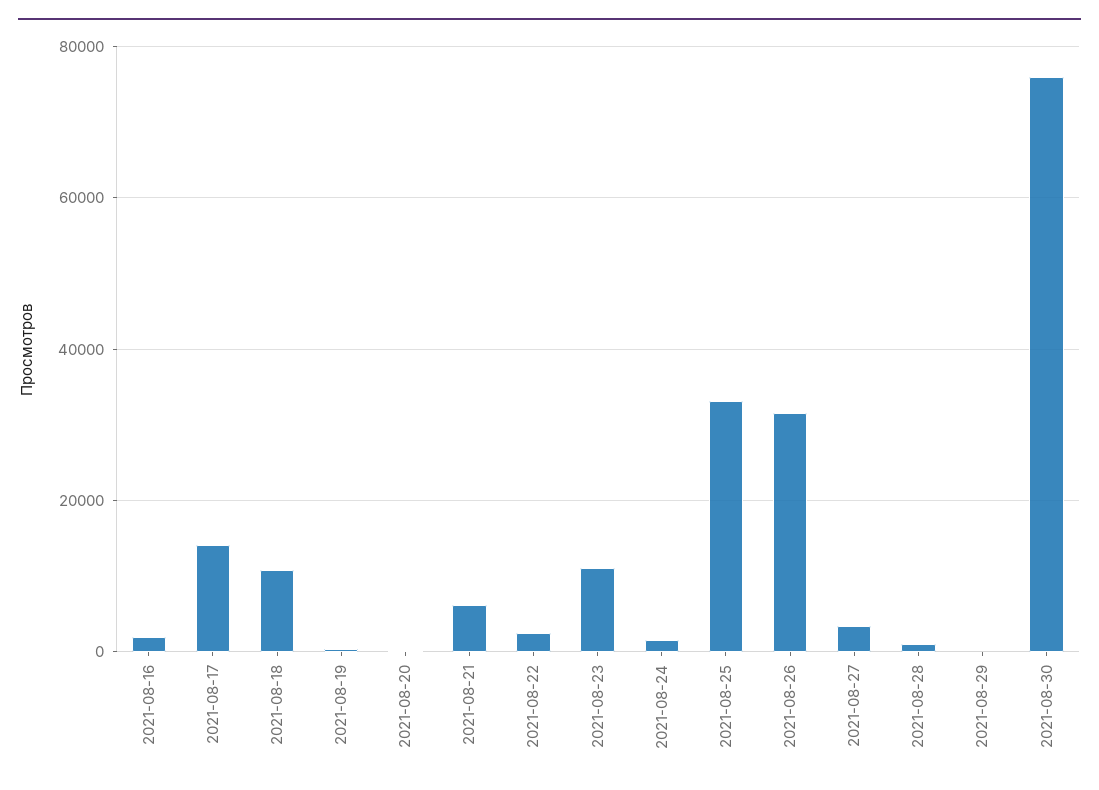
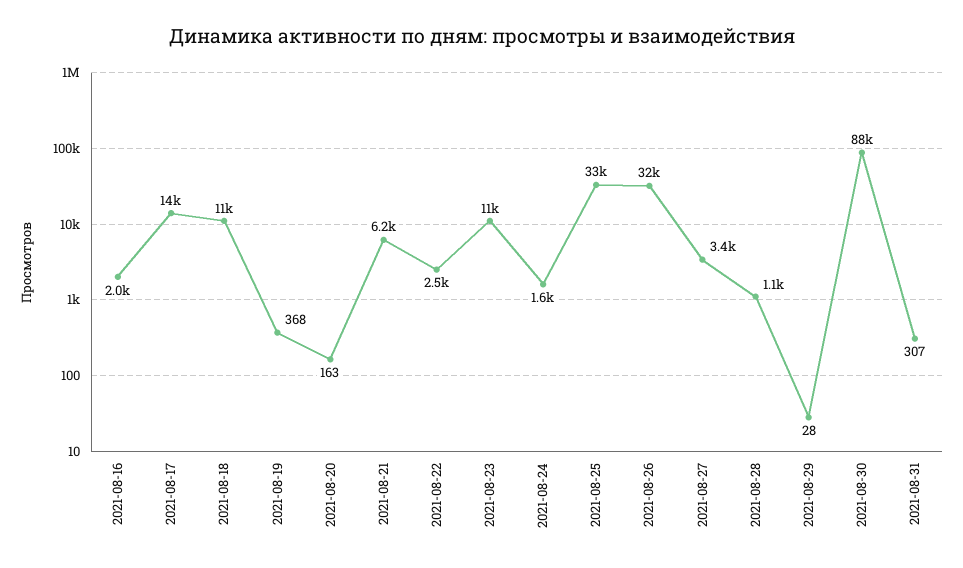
2021-08-30: 76000 -> 88000
2021-08-31: none -> 307

